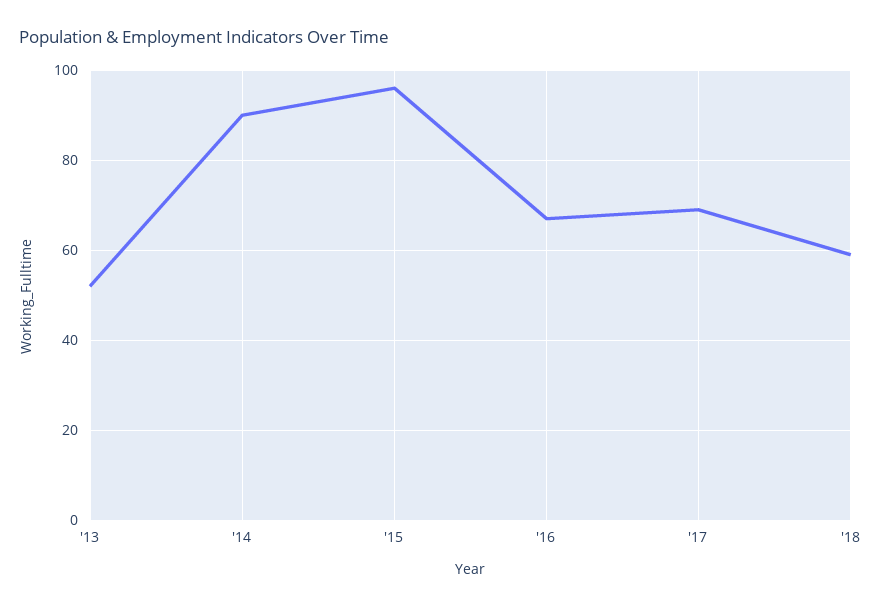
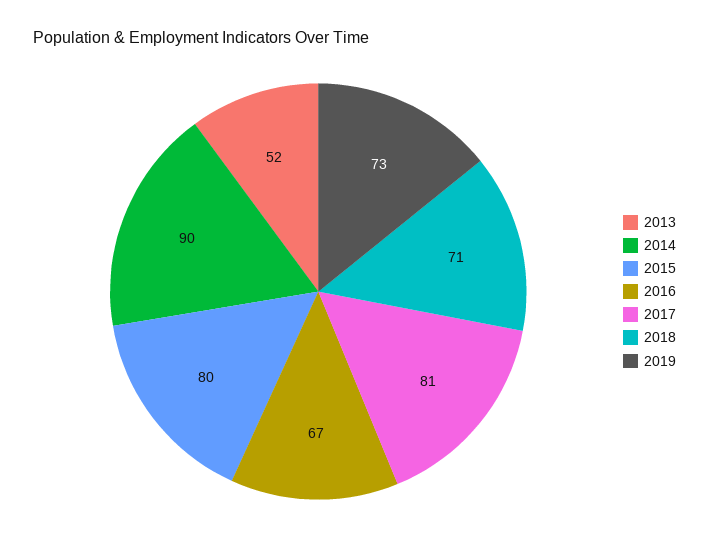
'15: 95 -> 80
'17: 70 -> 81
'18: 60 -> 71
2019: none -> 73

